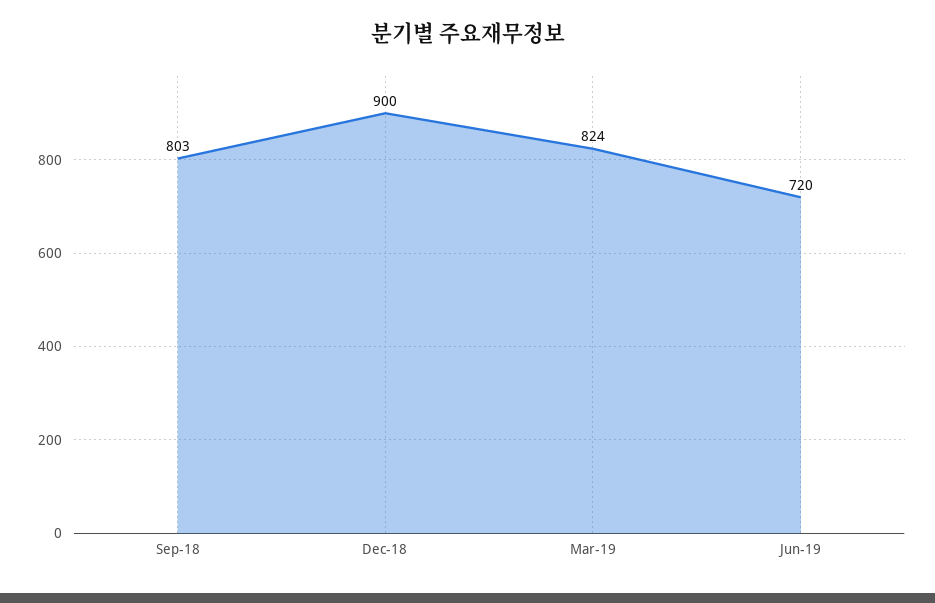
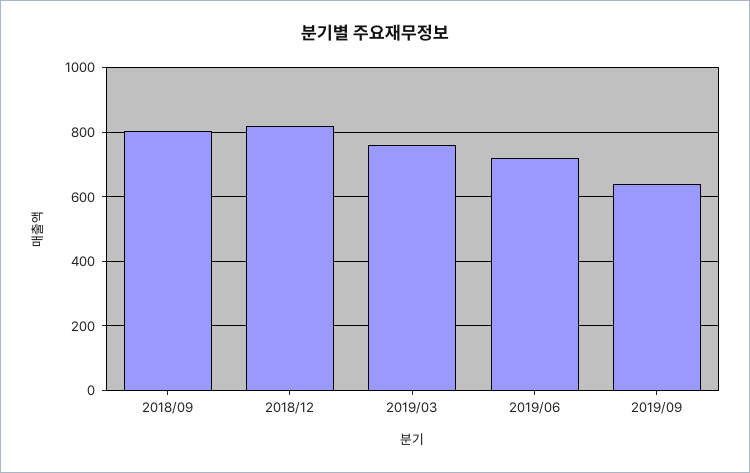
Dec-18: 900 -> 820
Mar-19: 824 -> 760
2019/09: none -> 640

